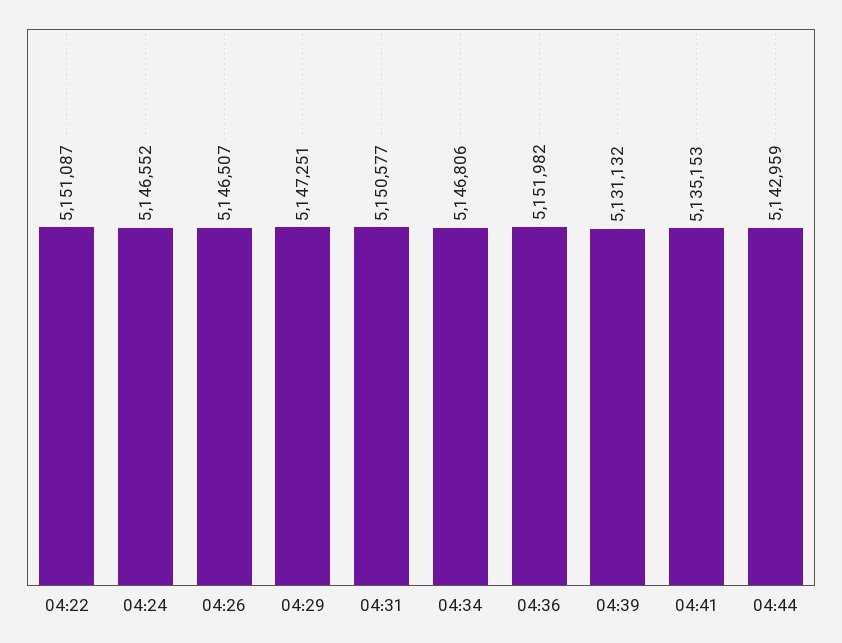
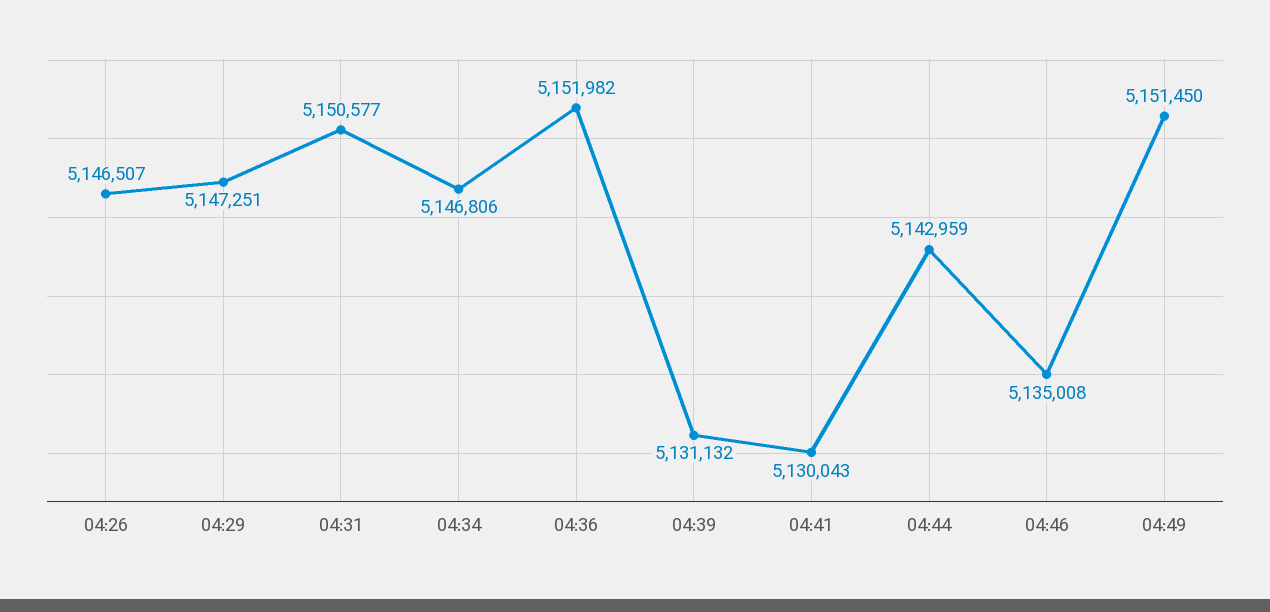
04:22: 5151087 -> none
04:24: 5146552 -> none
04:41: 5135153 -> 5130043
04:46: none -> 5135008
04:49: none -> 5151450

